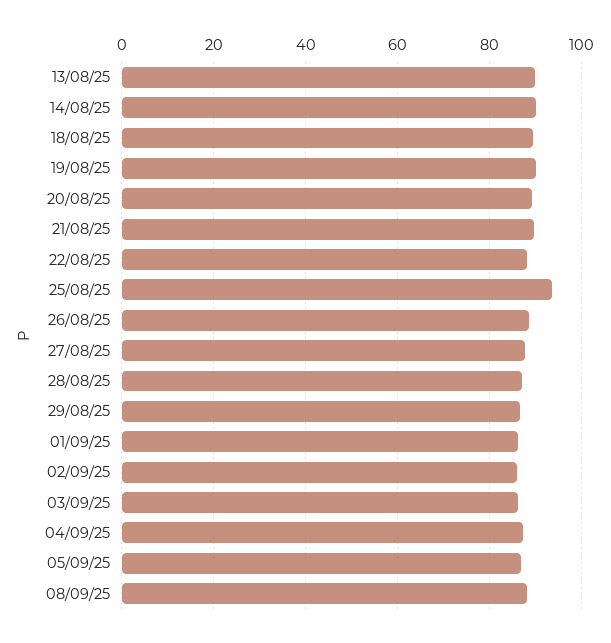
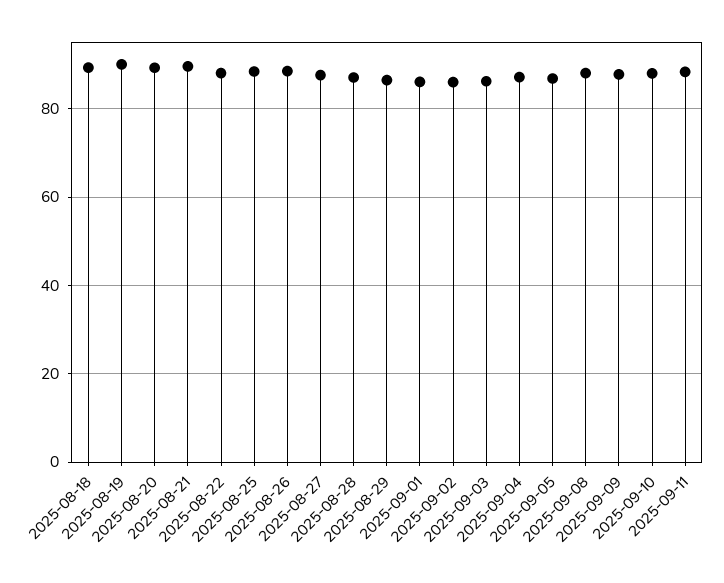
13/08/25: 90 -> none
14/08/25: 90 -> none
25/08/25: 94 -> 88
2025-09-09: none -> 88
2025-09-10: none -> 88
2025-09-11: none -> 88

